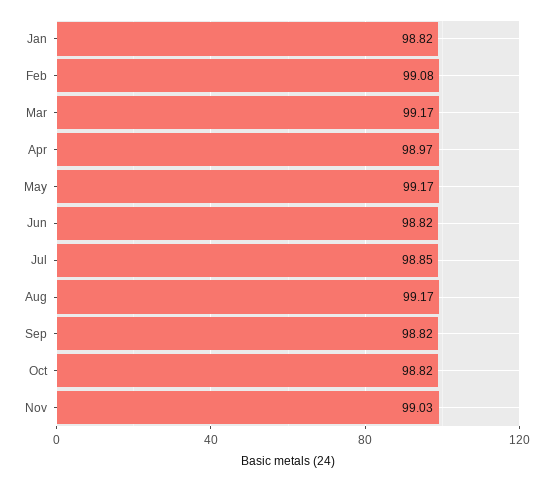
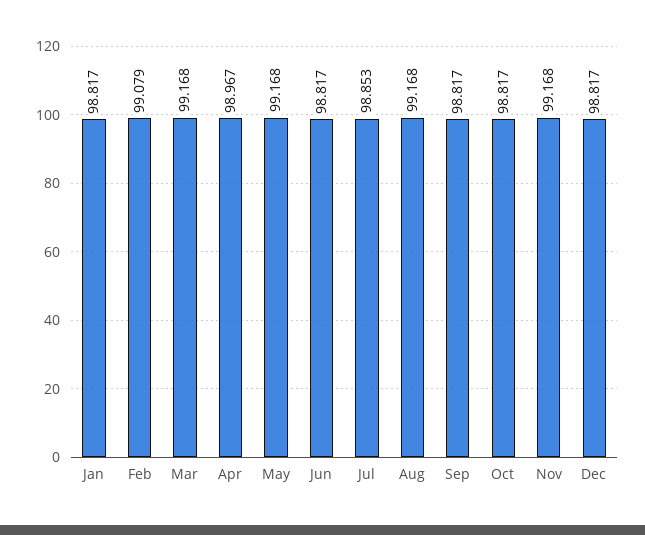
Nov: 99.03 -> 99.168
Dec: none -> 98.817

